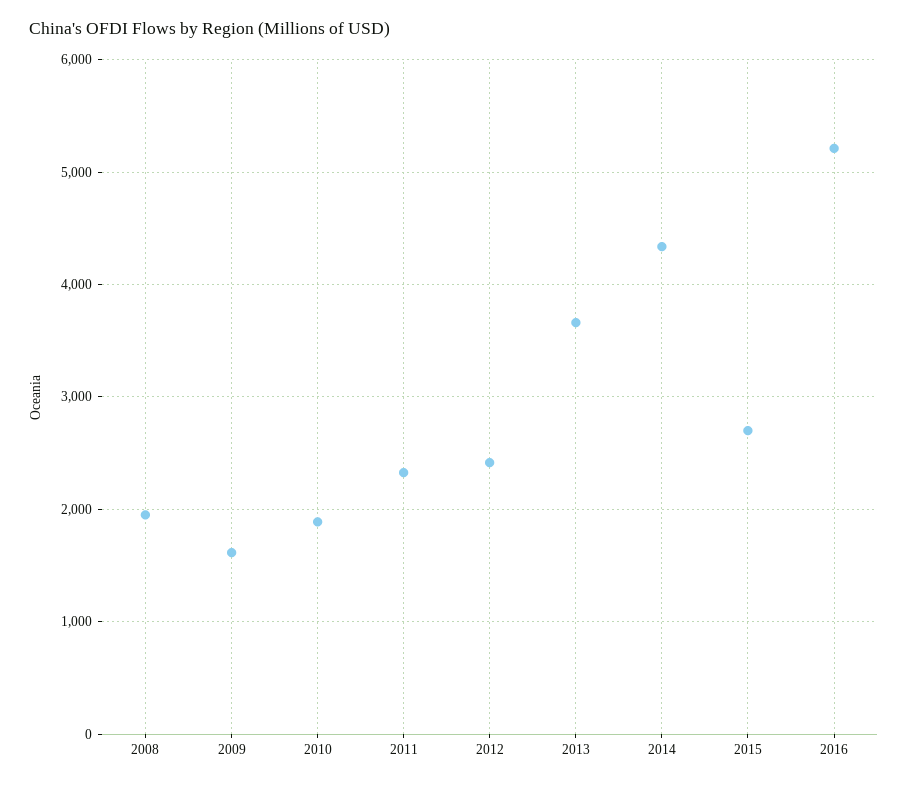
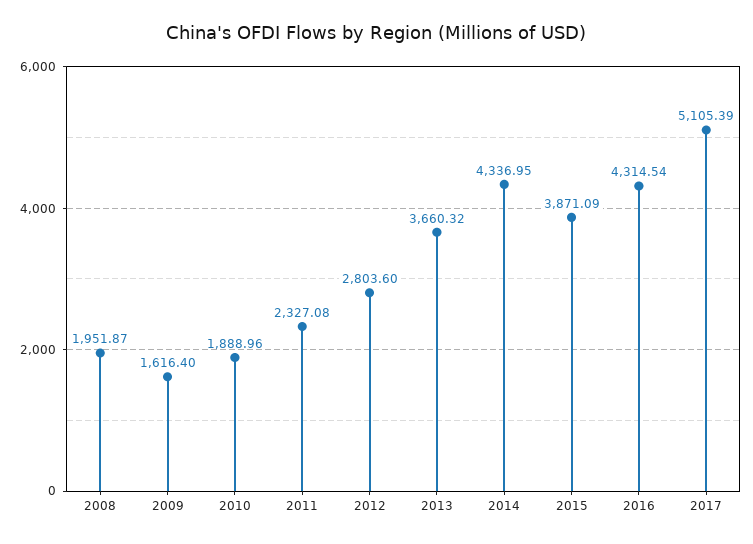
2012: 2400 -> 2803.6
2015: 2700 -> 3871.09
2016: 5200 -> 4314.54
2017: none -> 5105.39

